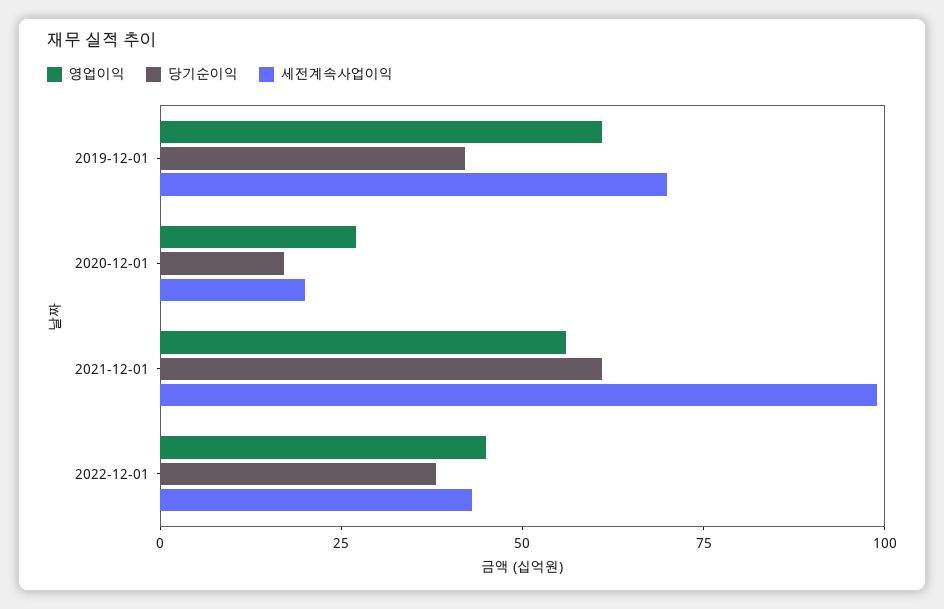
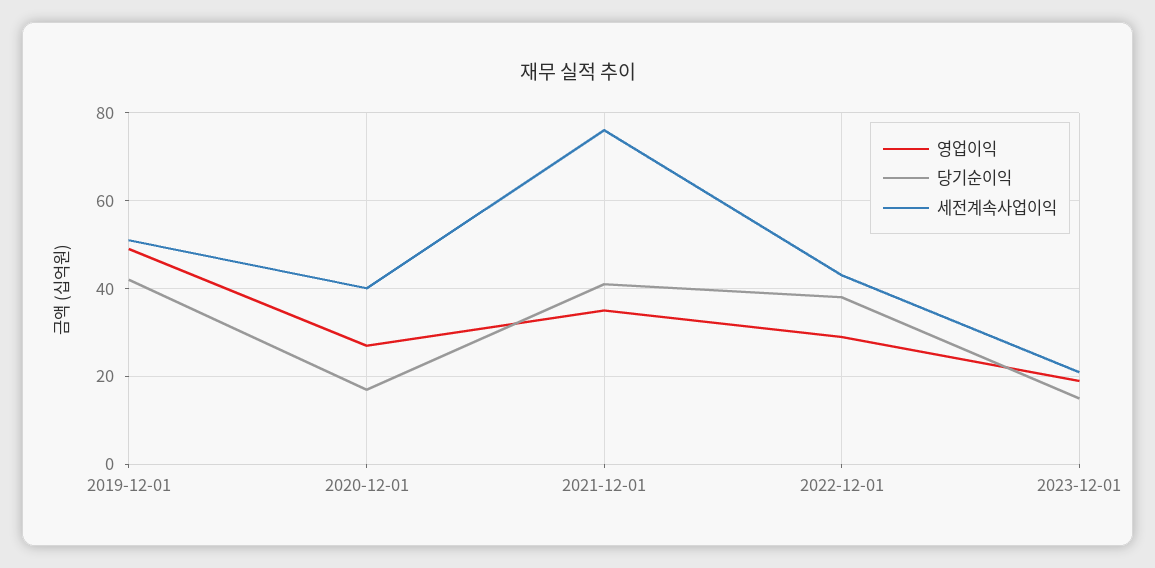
영업이익, 2019-12-01: 60 -> 50
세전계속사업이익, 2019-12-01: 70 -> 50
세전계속사업이익, 2020-12-01: 20 -> 40
영업이익, 2021-12-01: 55 -> 35
당기순이익, 2021-12-01: 60 -> 40
세전계속사업이익, 2021-12-01: 100 -> 75
영업이익, 2022-12-01: 45 -> 30
영업이익, 2023-12-01: none -> 20
당기순이익, 2023-12-01: none -> 15
세전계속사업이익, 2023-12-01: none -> 20

